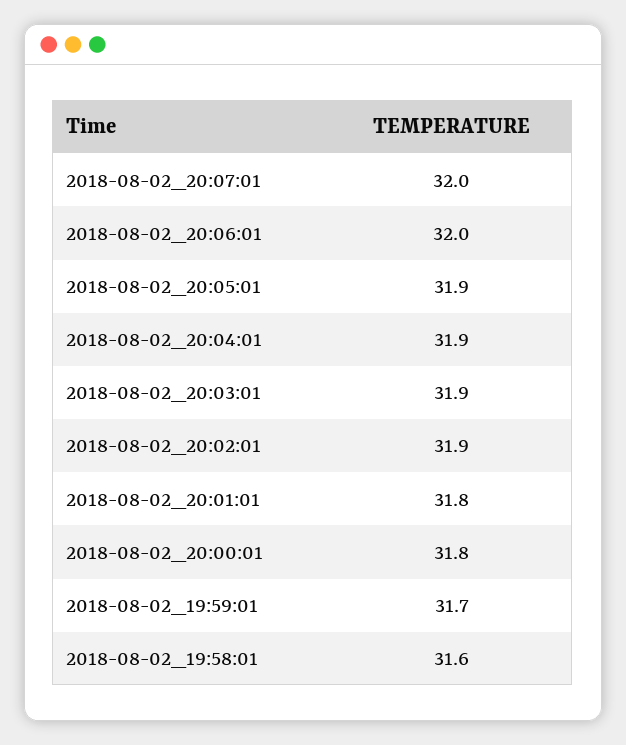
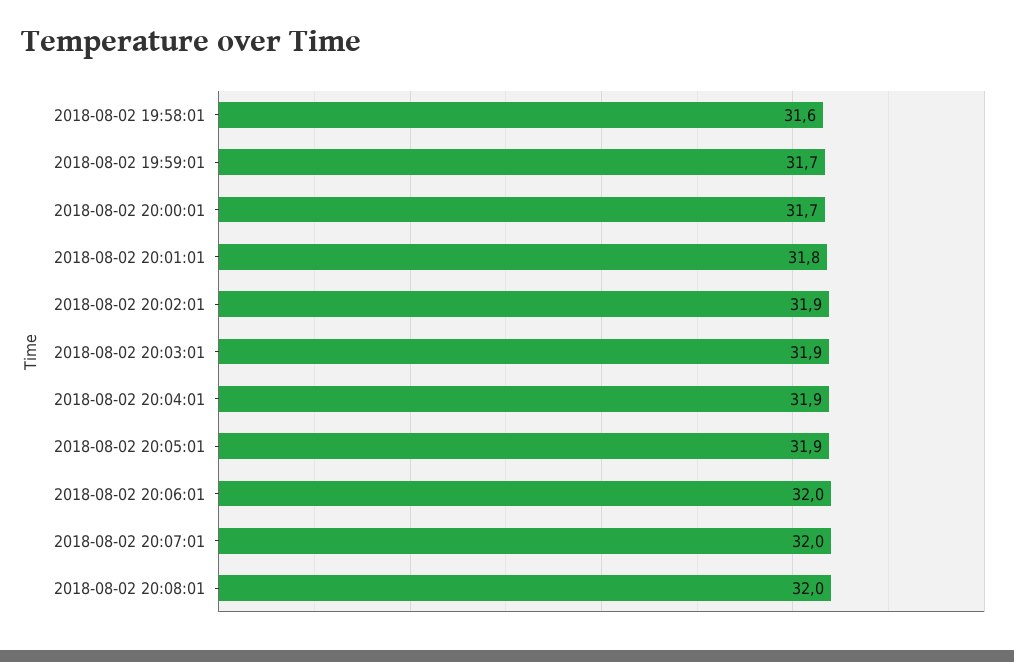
2018-08-02_20:00:01: 31.8 -> 31.7
2018-08-02 20:08:01: none -> 32

